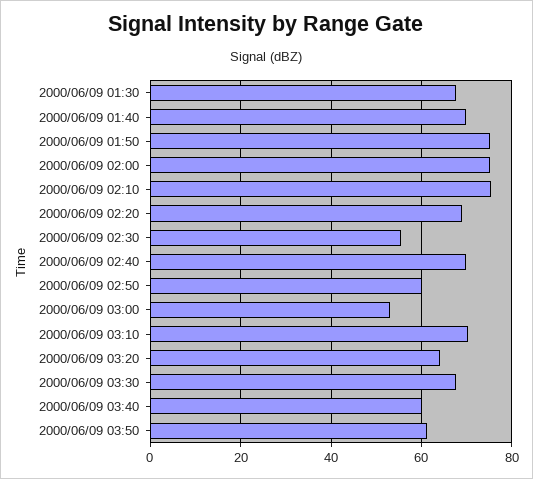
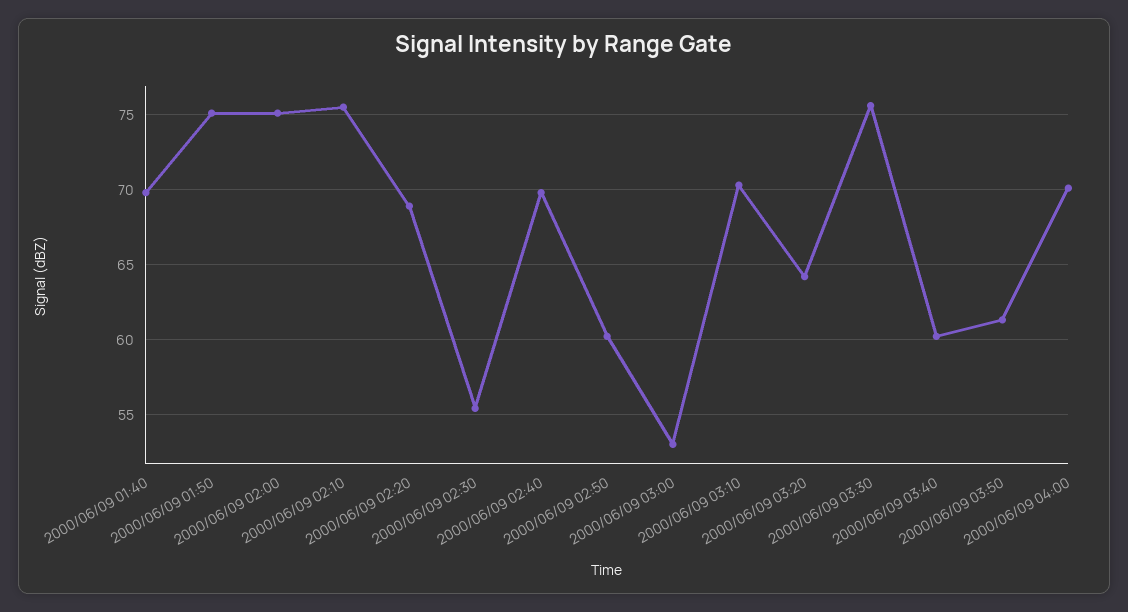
2000/06/09 01:30: 68 -> none
2000/06/09 03:30: 68 -> 75.5
2000/06/09 04:00: none -> 70

